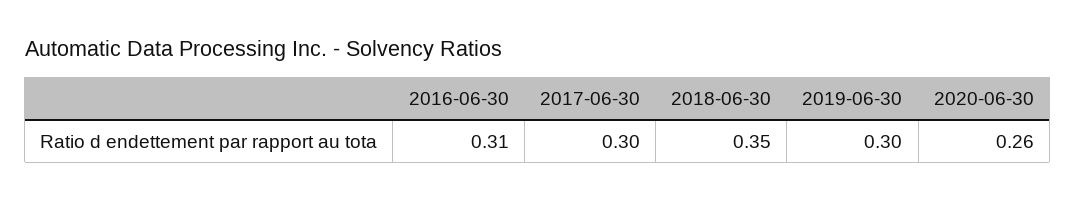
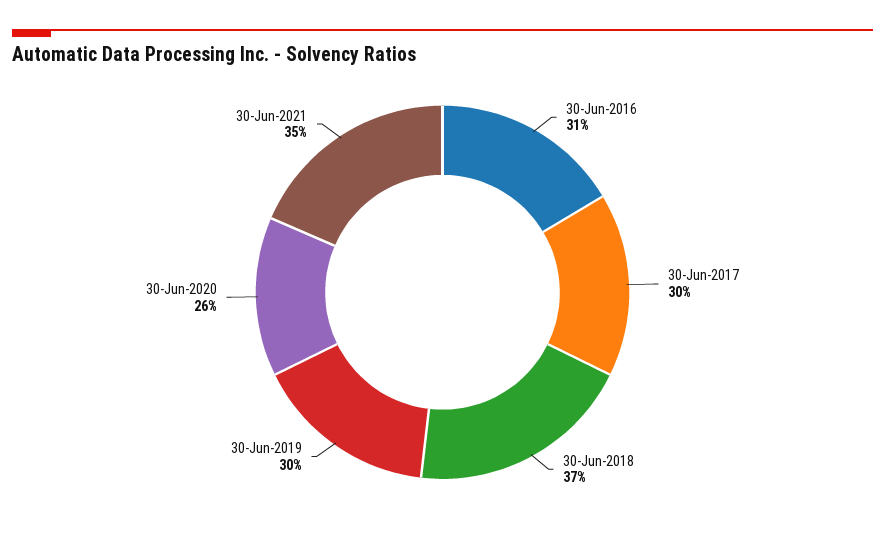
2018-06-30: 0.35 -> 0.37
30-Jun-2021: none -> 0.35

